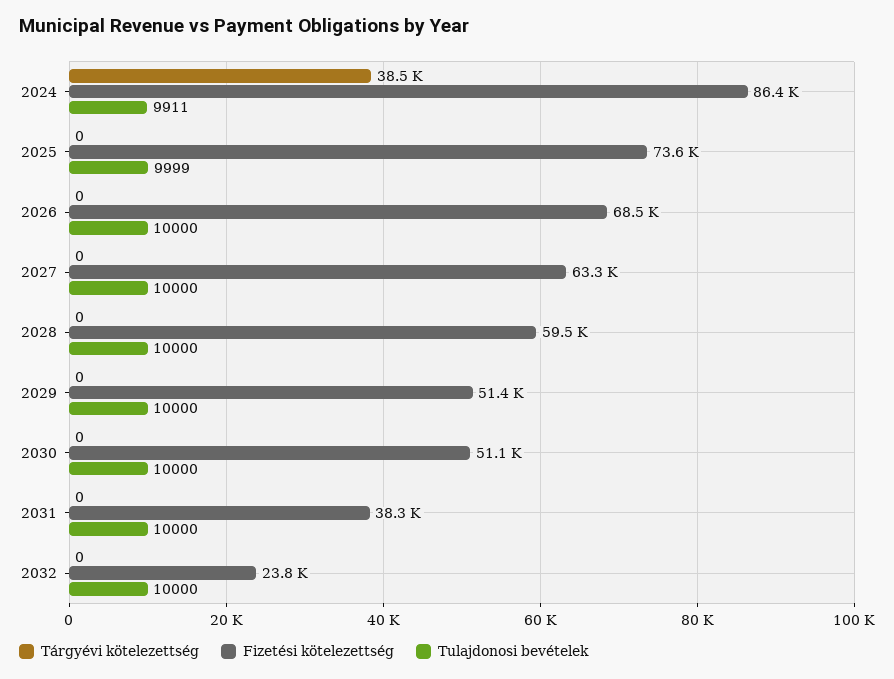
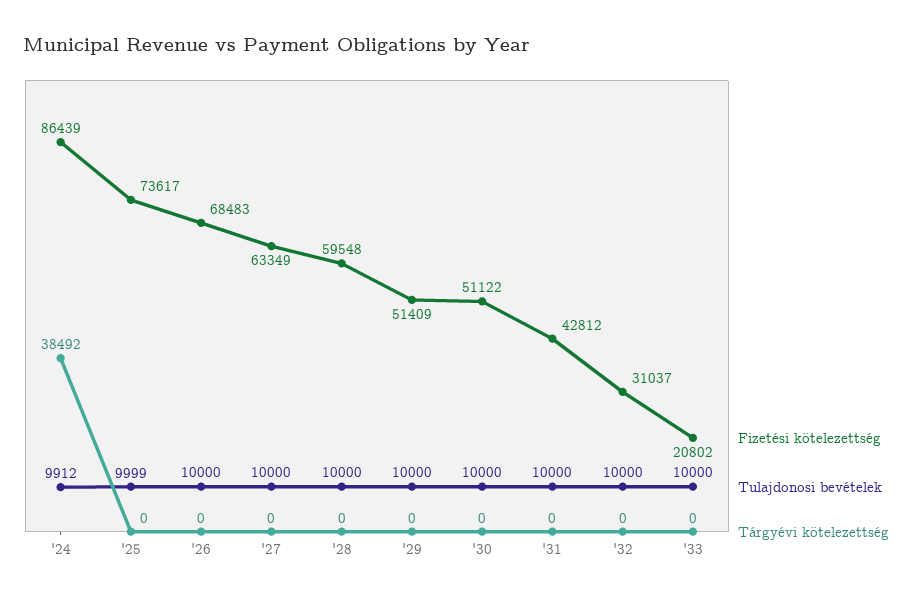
Tulajdonosi bevételek, 2024: 9911 -> 9912
Fizetési kötelezettség, 2031: 38300 -> 42812
Fizetési kötelezettség, 2032: 23800 -> 31037
Fizetési kötelezettség, '33: none -> 20802
Tulajdonosi bevételek, '33: none -> 10000
Tárgyévi kötelezettség, '33: none -> 0

